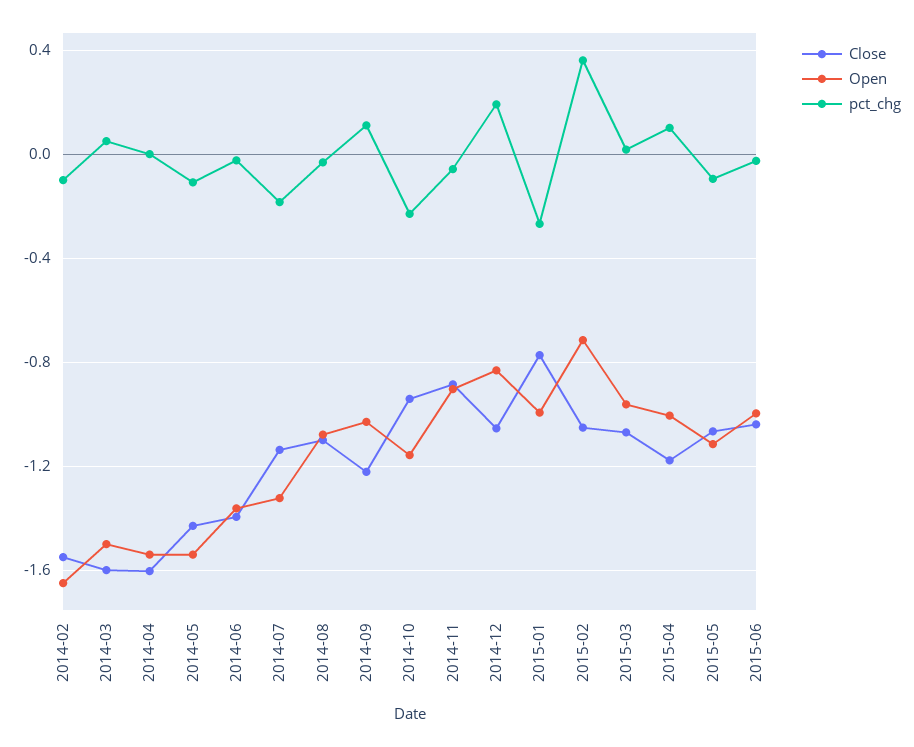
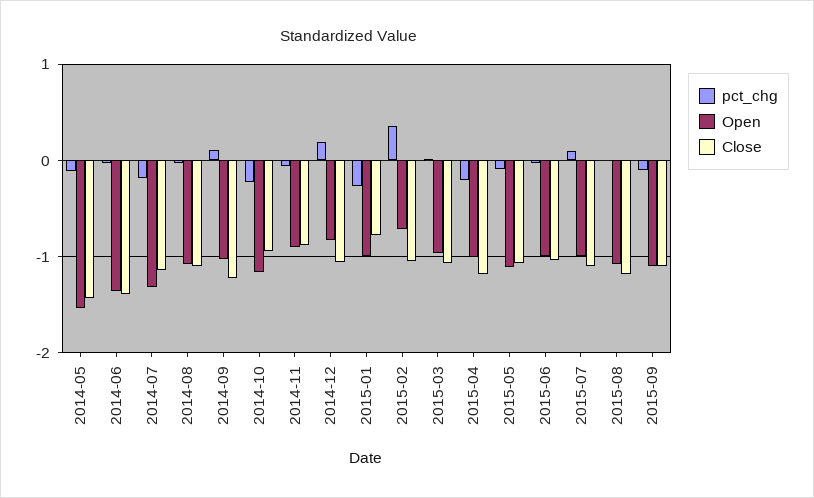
Close, 2014-02: -1.55 -> none
Open, 2014-02: -1.65 -> none
pct_chg, 2014-02: -0.1 -> none
Close, 2014-03: -1.6 -> none
Open, 2014-03: -1.5 -> none
pct_chg, 2014-03: 0.05 -> none
Close, 2014-04: -1.6 -> none
Open, 2014-04: -1.55 -> none
pct_chg, 2014-04: 0 -> none
pct_chg, 2015-04: 0.1 -> -0.2
pct_chg, 2015-07: none -> 0.1
Open, 2015-07: none -> -1
Close, 2015-07: none -> -1.1
pct_chg, 2015-08: none -> 0
Open, 2015-08: none -> -1.1
Close, 2015-08: none -> -1.2
pct_chg, 2015-09: none -> -0.1
Open, 2015-09: none -> -1.1
Close, 2015-09: none -> -1.1

